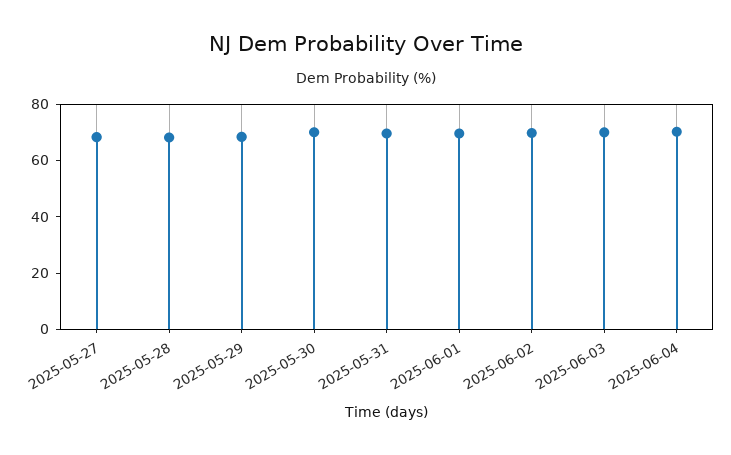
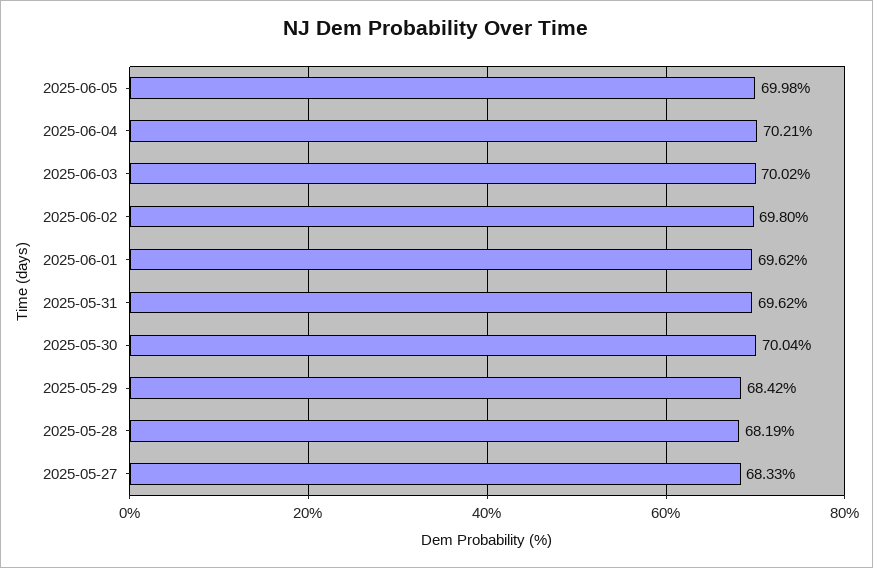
2025-06-05: none -> 69.98

